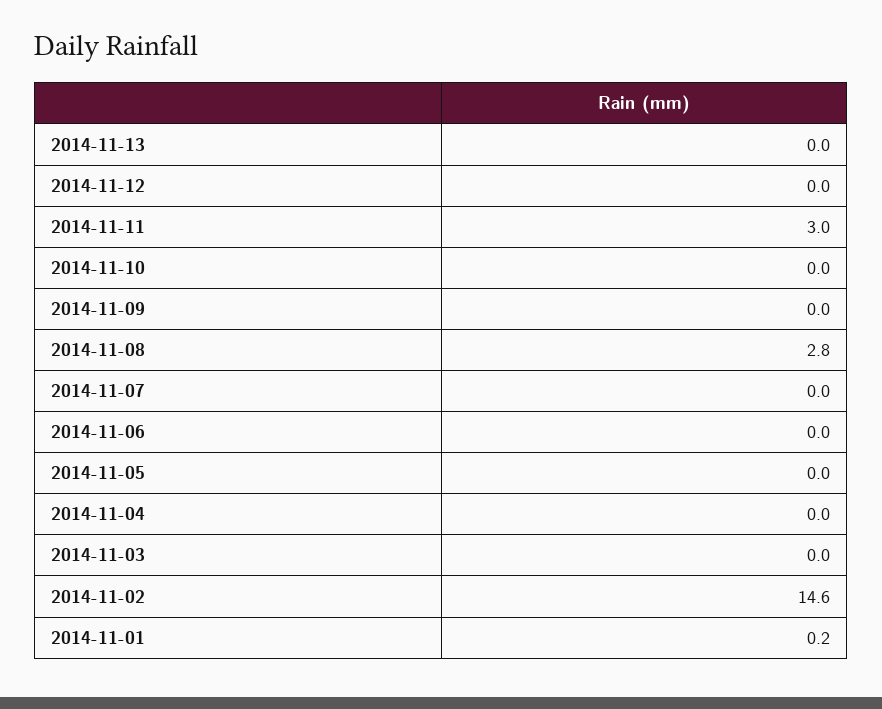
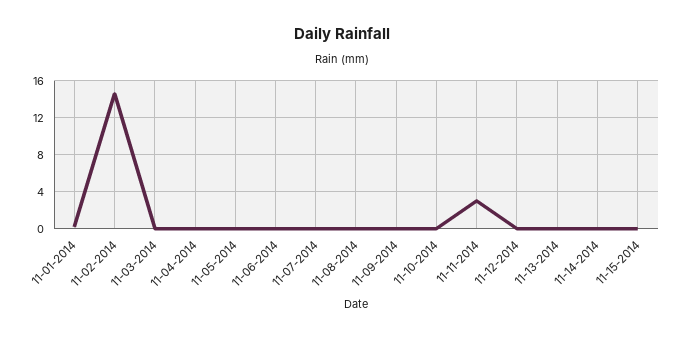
2014-11-08: 2.8 -> 0
11-14-2014: none -> 0
11-15-2014: none -> 0

